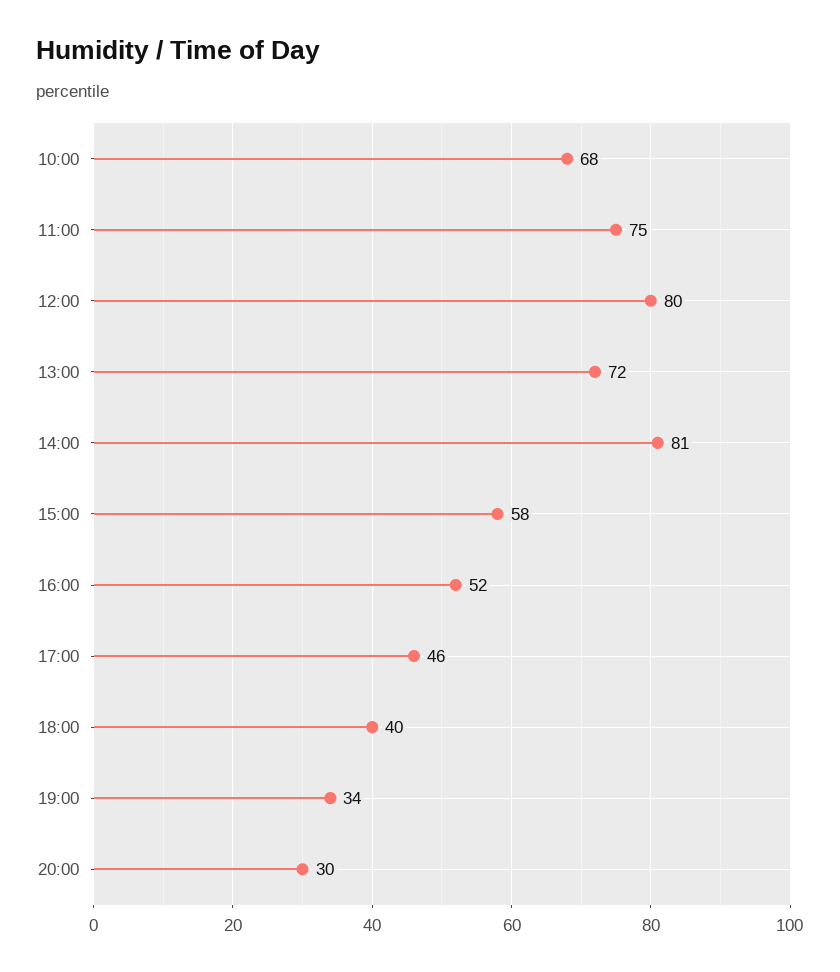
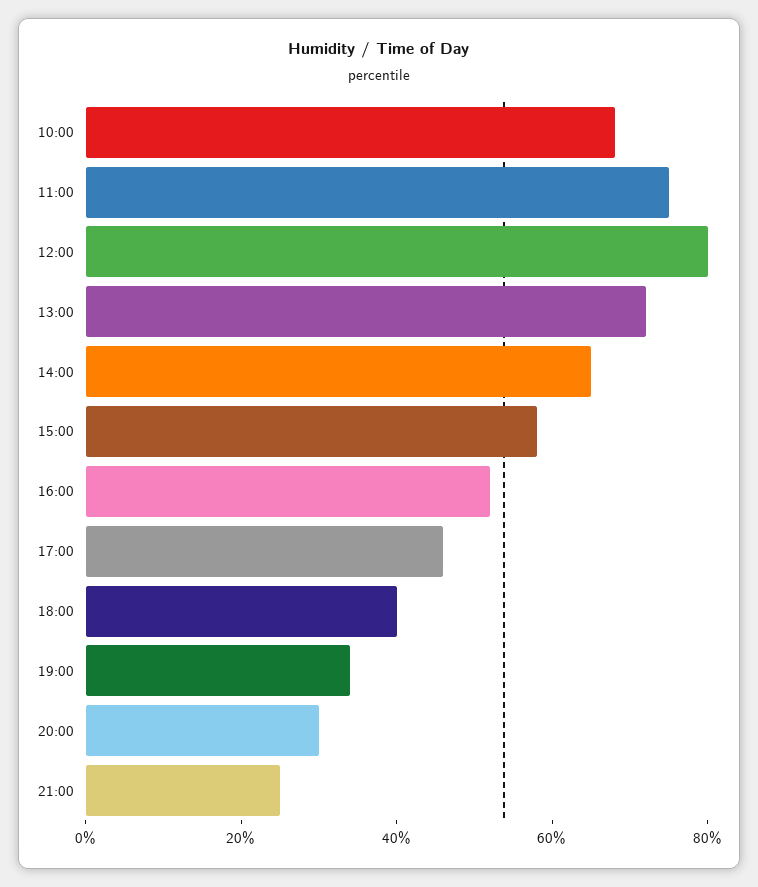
14:00: 81 -> 65
21:00: none -> 25

